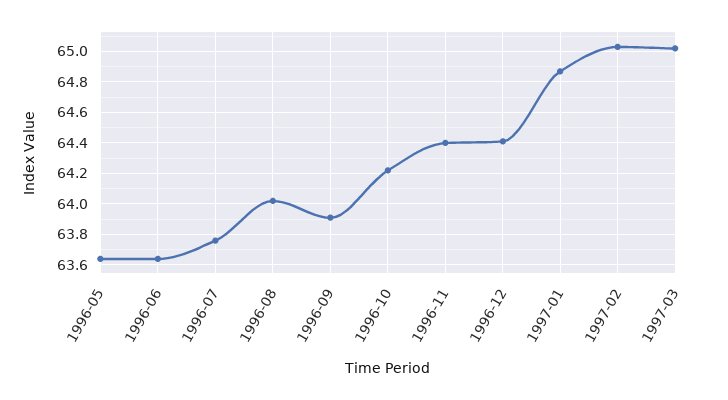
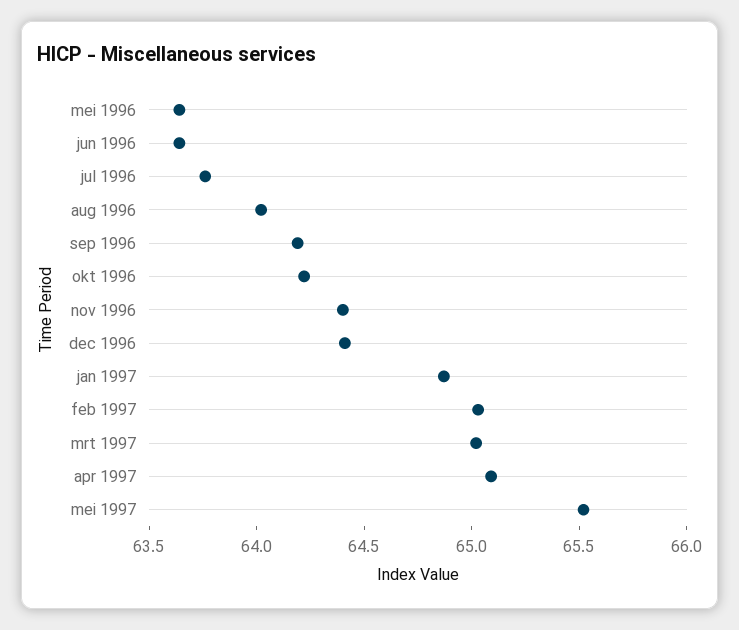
1996-09: 63.9 -> 64.2
apr 1997: none -> 65.1
mei 1997: none -> 65.5

